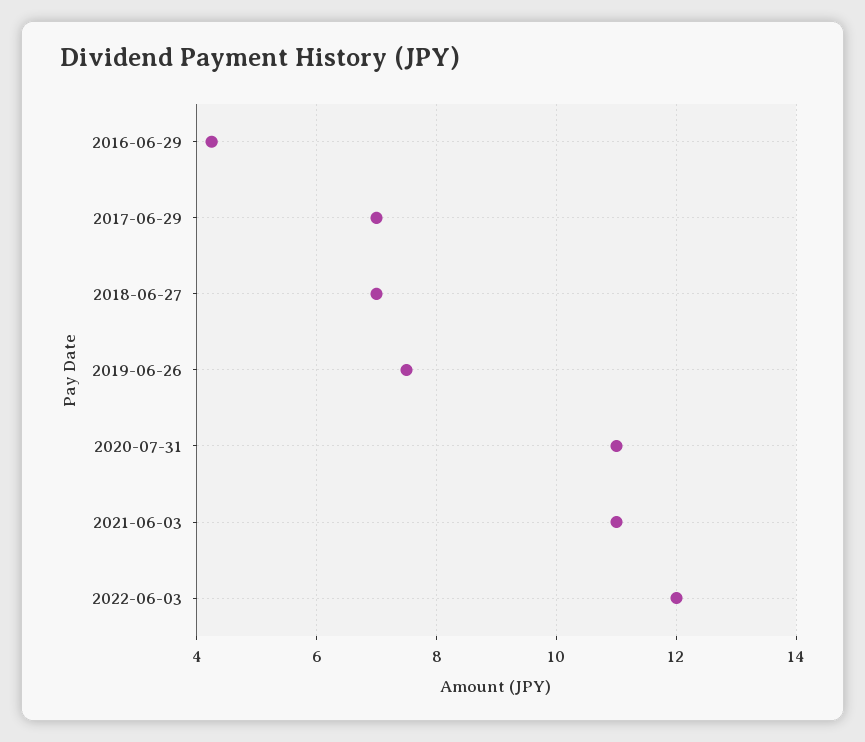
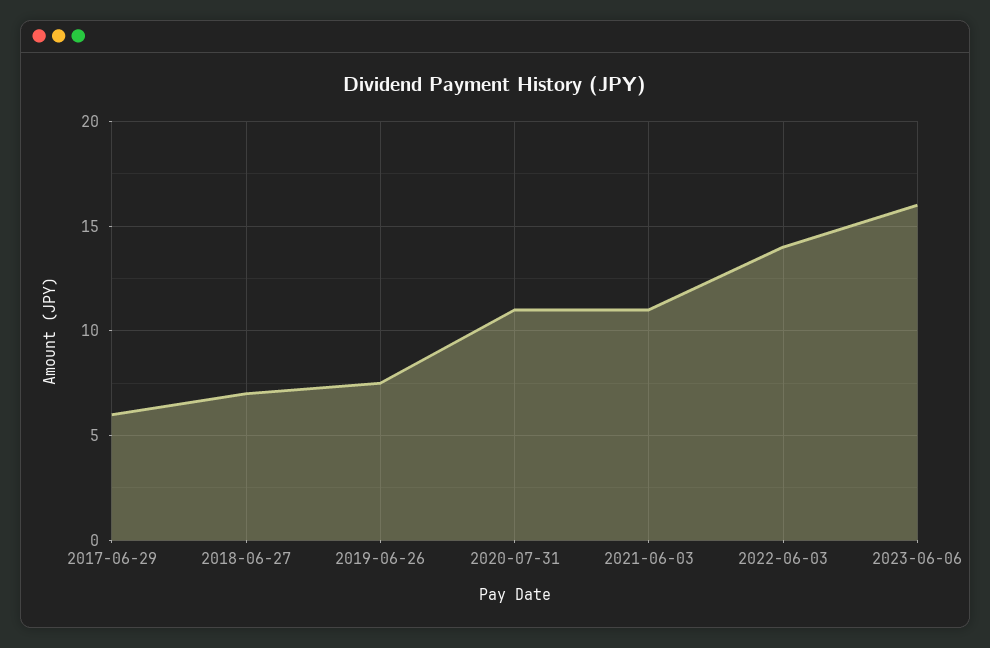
2016-06-29: 4.2 -> none
2017-06-29: 7 -> 6
2022-06-03: 12 -> 14
2023-06-06: none -> 16

